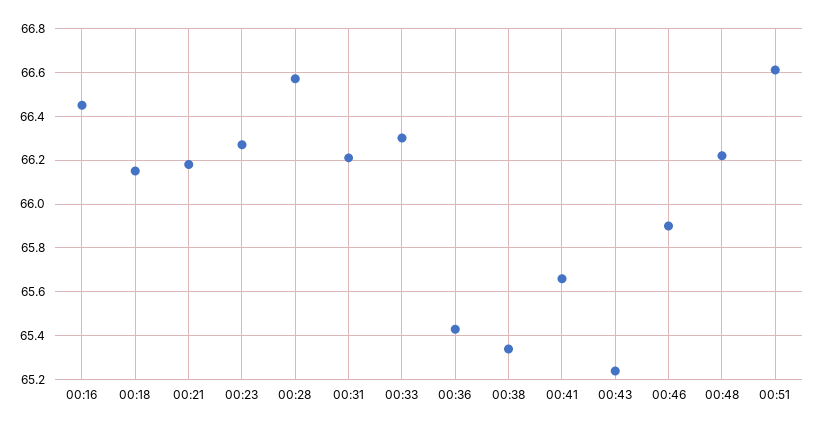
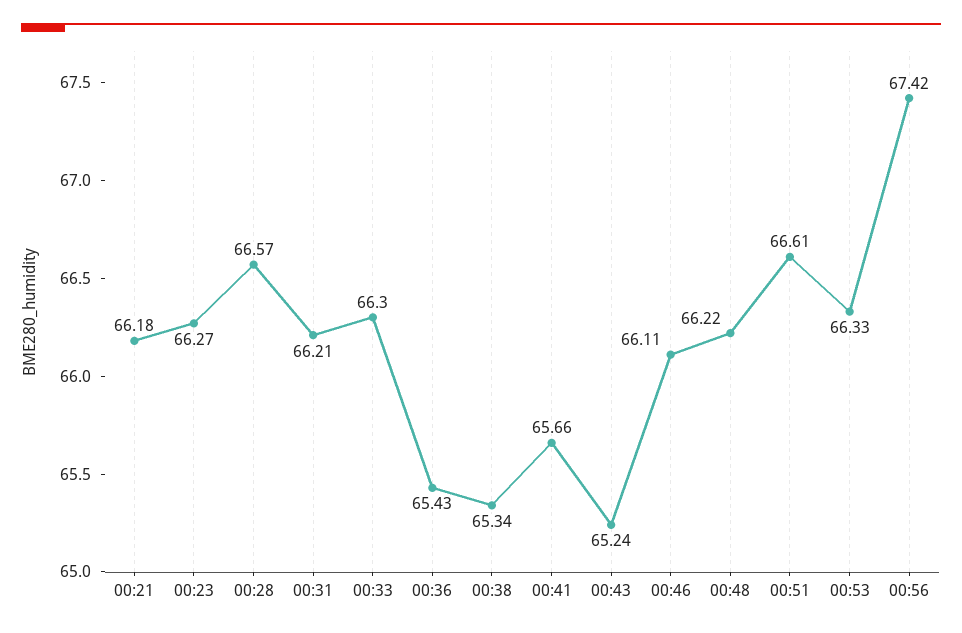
00:16: 66.45 -> none
00:18: 66.15 -> none
00:46: 65.9 -> 66.11
00:53: none -> 66.33
00:56: none -> 67.42

